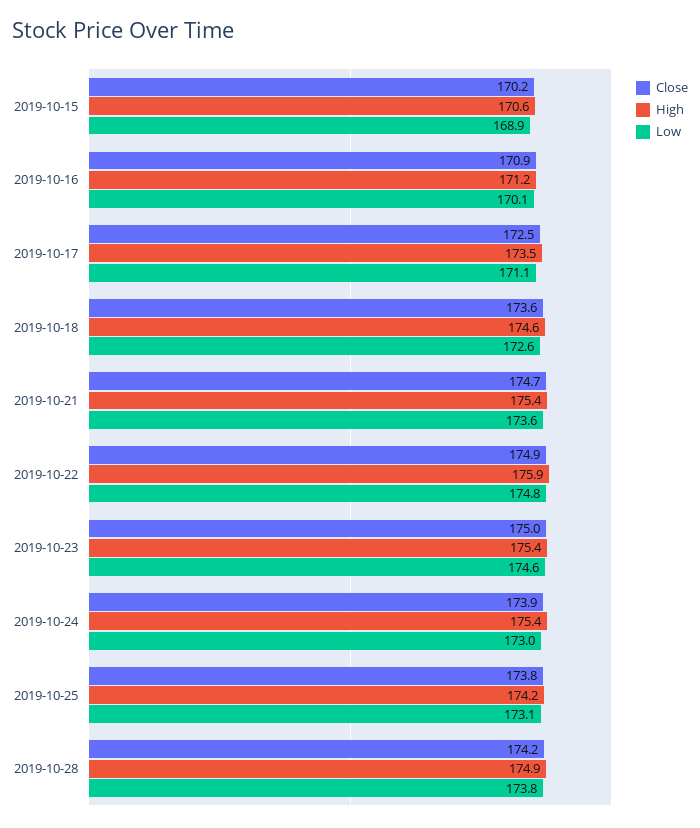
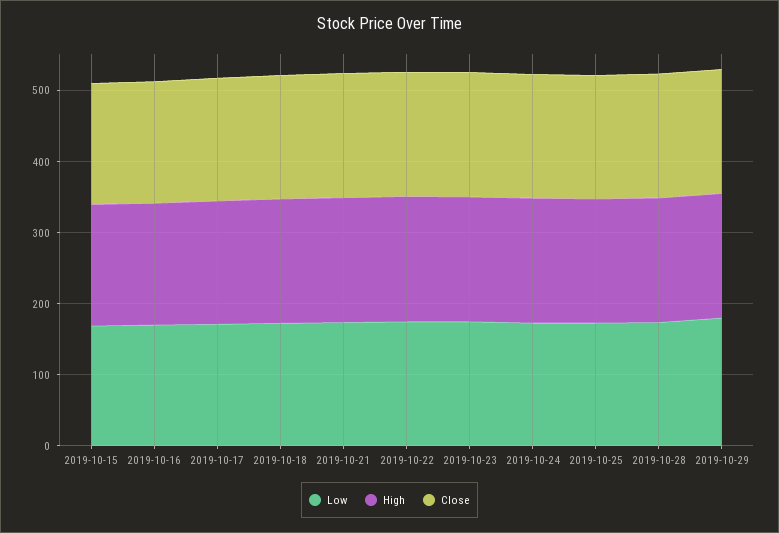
Low, 2019-10-29: none -> 180
High, 2019-10-29: none -> 180
Close, 2019-10-29: none -> 180

